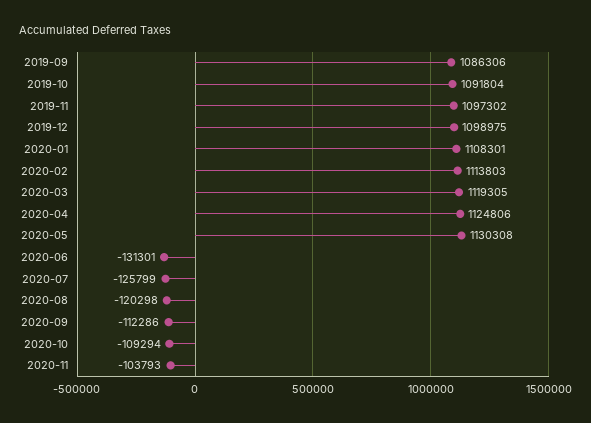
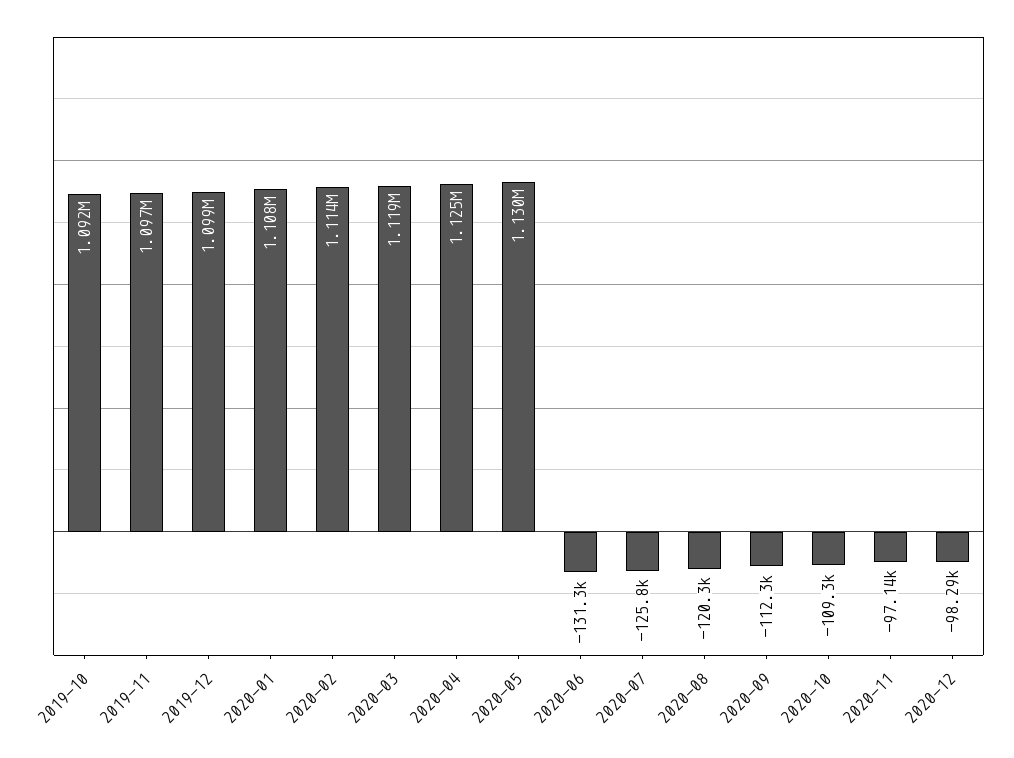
2019-09: 1086306 -> none
2020-11: -103793 -> -97140
2020-12: none -> -98290

